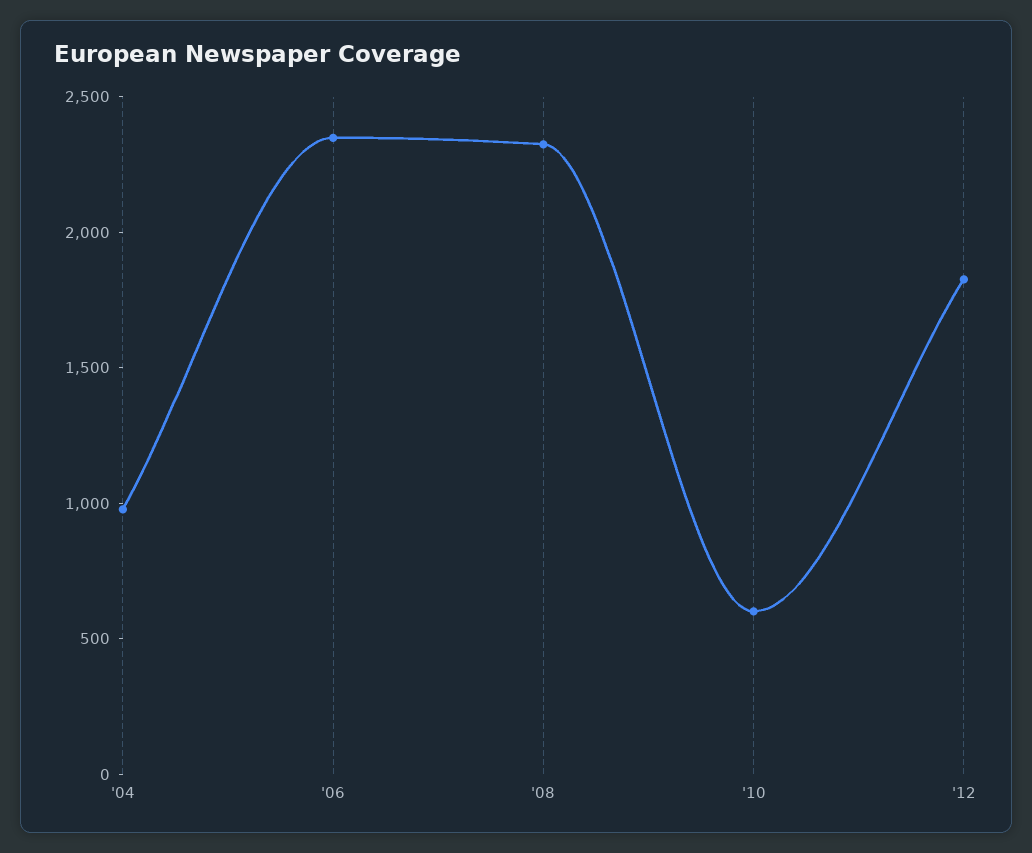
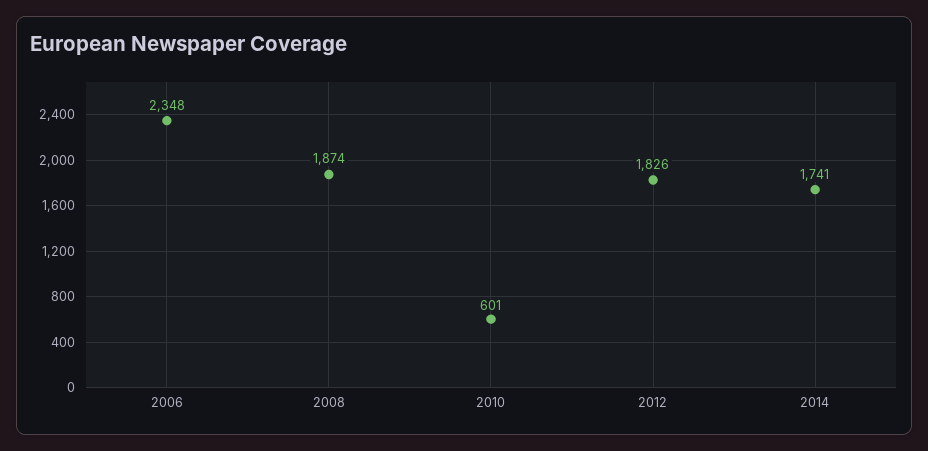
'04: 1000 -> none
'08: 2300 -> 1874
2014: none -> 1741

